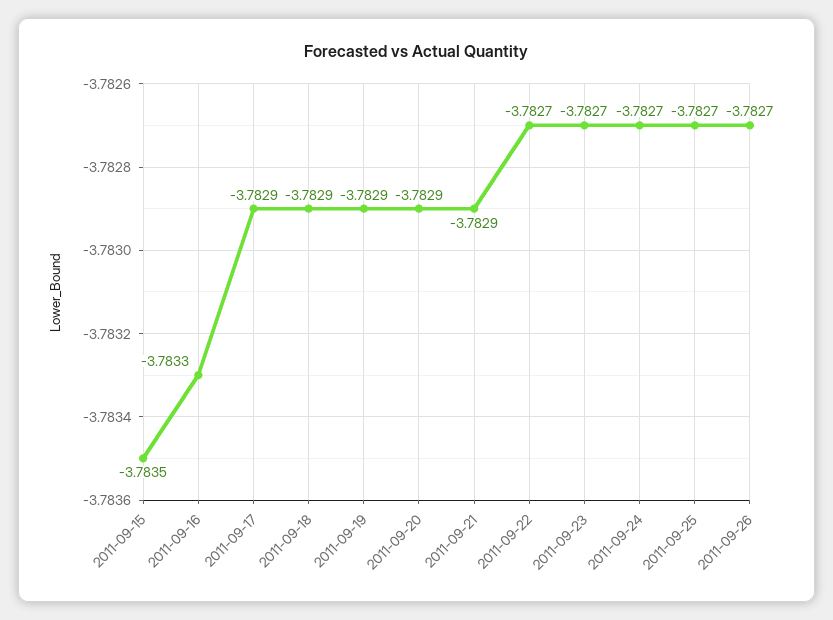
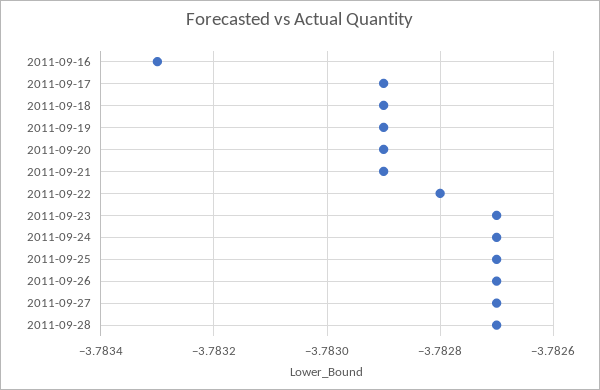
2011-09-15: -3.7835 -> none
2011-09-22: -3.7827 -> -3.7828
2011-09-27: none -> -3.7827
2011-09-28: none -> -3.7827

